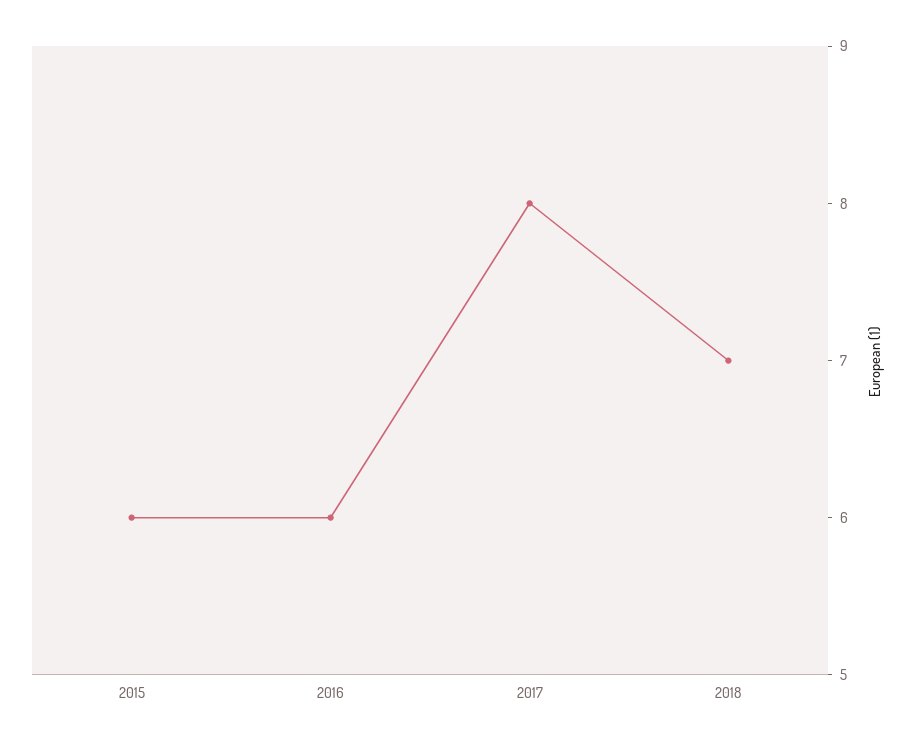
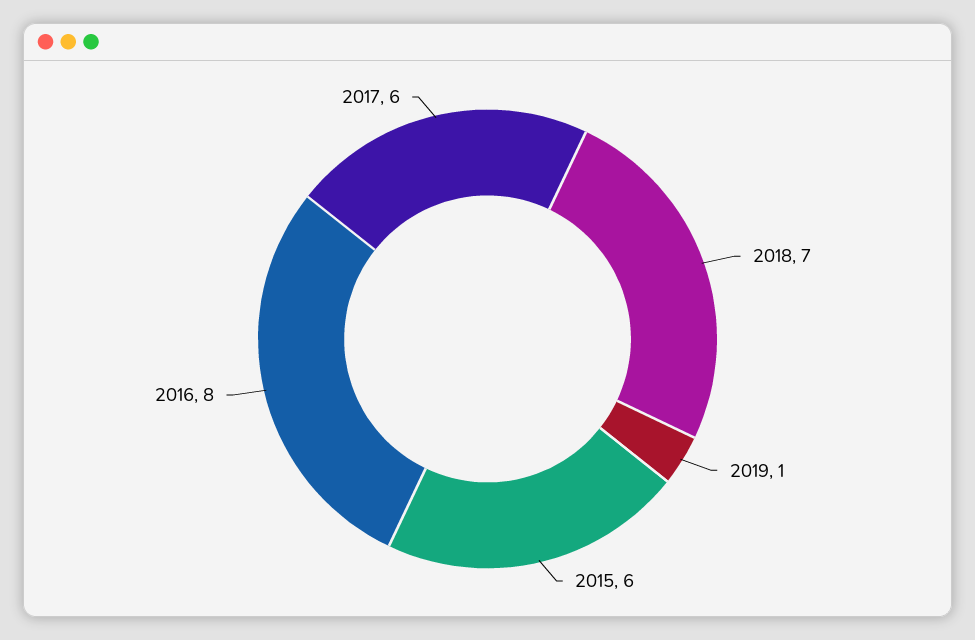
2016: 6 -> 8
2017: 8 -> 6
2019: none -> 1

